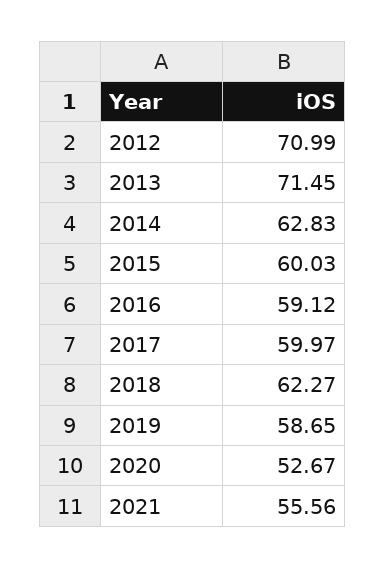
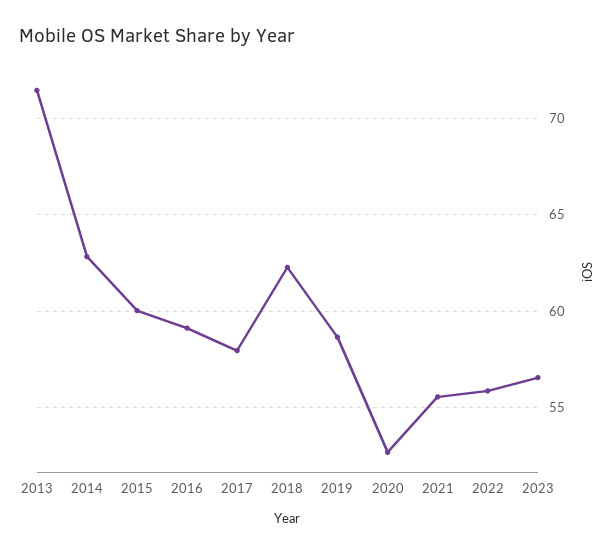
2012: 70.99 -> none
2017: 59.97 -> 58
2022: none -> 56
2023: none -> 56.5

